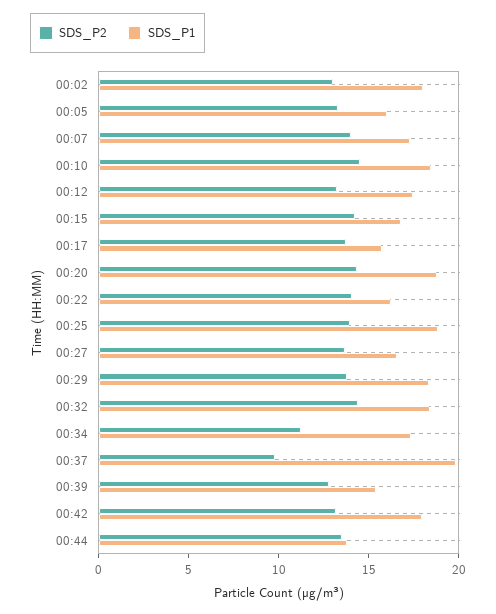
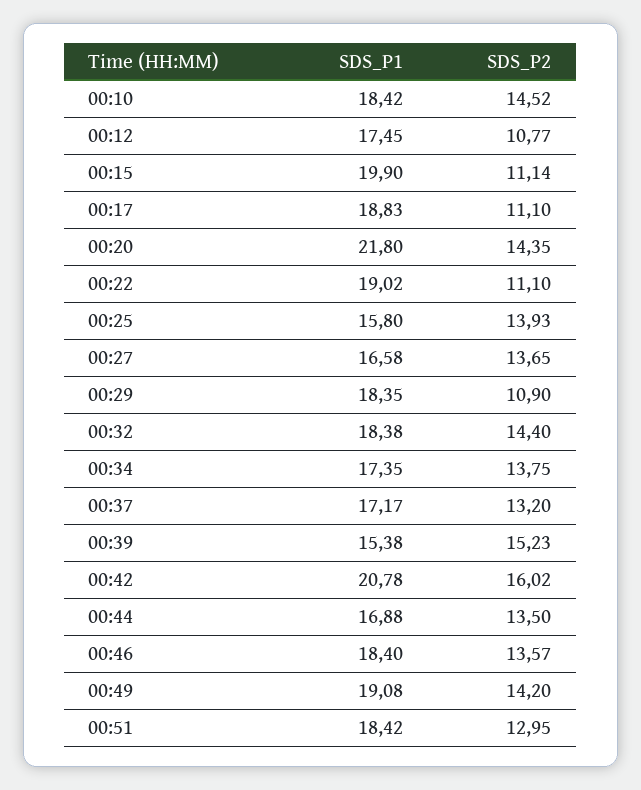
SDS_P2, 00:02: 13 -> none
SDS_P1, 00:02: 18 -> none
SDS_P2, 00:05: 13 -> none
SDS_P1, 00:05: 16 -> none
SDS_P2, 00:07: 14 -> none
SDS_P1, 00:07: 17 -> none
SDS_P2, 00:12: 13 -> 10.77
SDS_P2, 00:15: 14 -> 11.14
SDS_P1, 00:15: 17 -> 19.9
SDS_P2, 00:17: 14 -> 11.1
SDS_P1, 00:17: 16 -> 18.83
SDS_P1, 00:20: 19 -> 21.8
SDS_P2, 00:22: 14 -> 11.1
SDS_P1, 00:22: 16 -> 19.02
SDS_P1, 00:25: 19 -> 15.8
SDS_P2, 00:29: 14 -> 10.9
SDS_P2, 00:34: 11 -> 13.75
SDS_P2, 00:37: 10 -> 13.2
SDS_P1, 00:37: 20 -> 17.17
SDS_P2, 00:39: 13 -> 15.23
SDS_P2, 00:42: 13 -> 16.02
SDS_P1, 00:42: 18 -> 20.78
SDS_P1, 00:44: 14 -> 16.88
SDS_P1, 00:46: none -> 18.4
SDS_P2, 00:46: none -> 13.57
SDS_P1, 00:49: none -> 19.08
SDS_P2, 00:49: none -> 14.2
SDS_P1, 00:51: none -> 18.42
SDS_P2, 00:51: none -> 12.95

